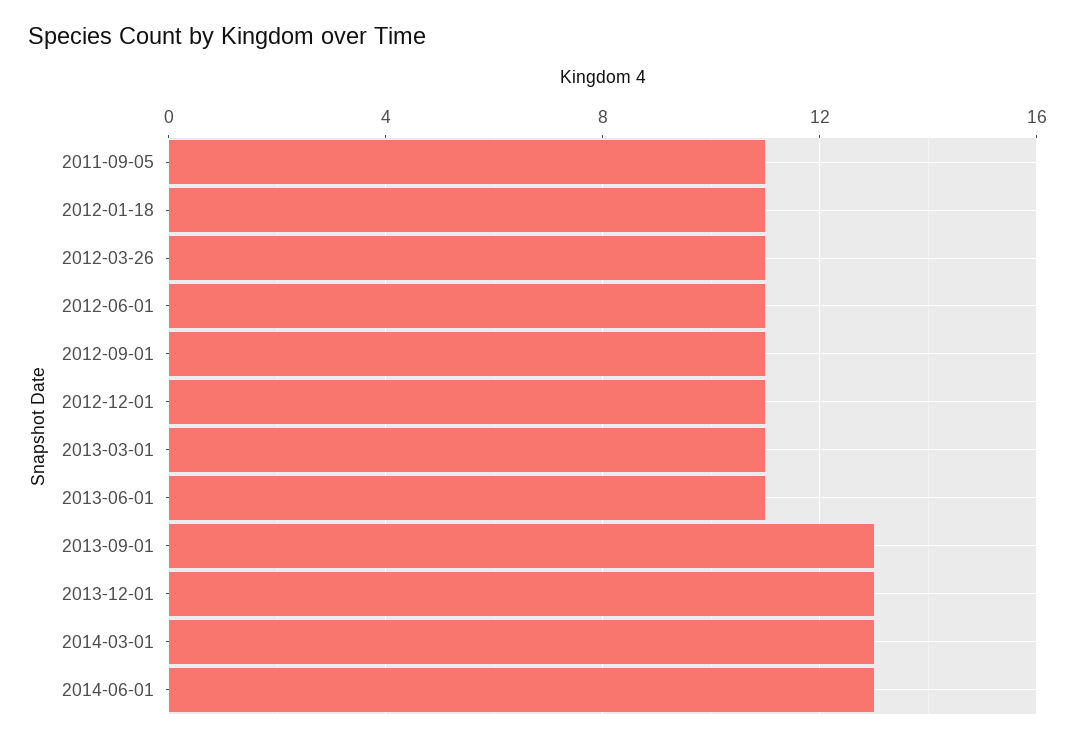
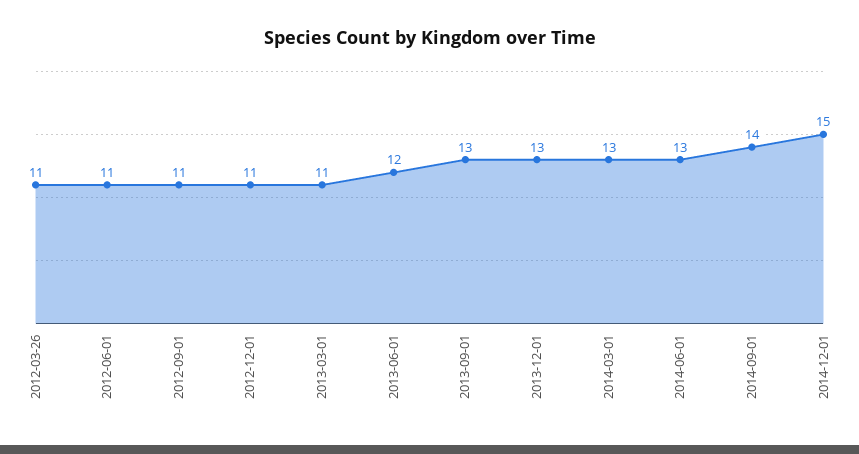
2011-09-05: 11 -> none
2012-01-18: 11 -> none
2013-06-01: 11 -> 12
2014-09-01: none -> 14
2014-12-01: none -> 15

